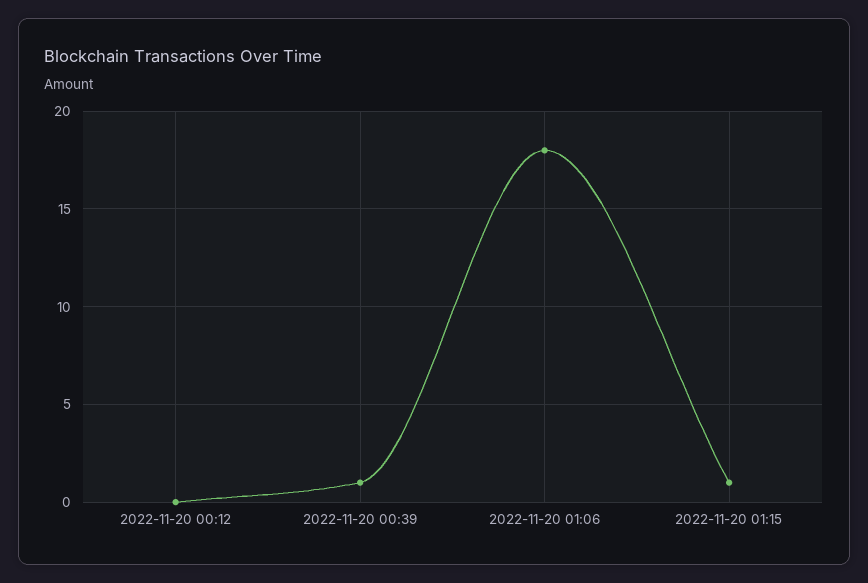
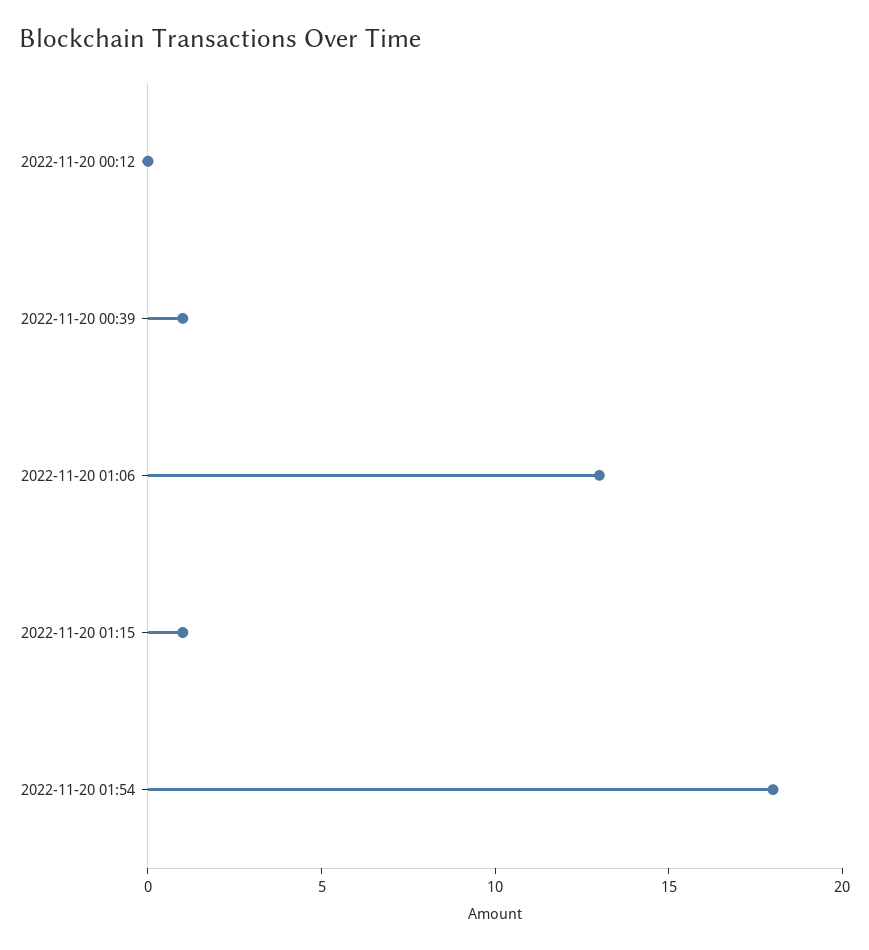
2022-11-20 01:06: 18 -> 13
2022-11-20 01:54: none -> 18

